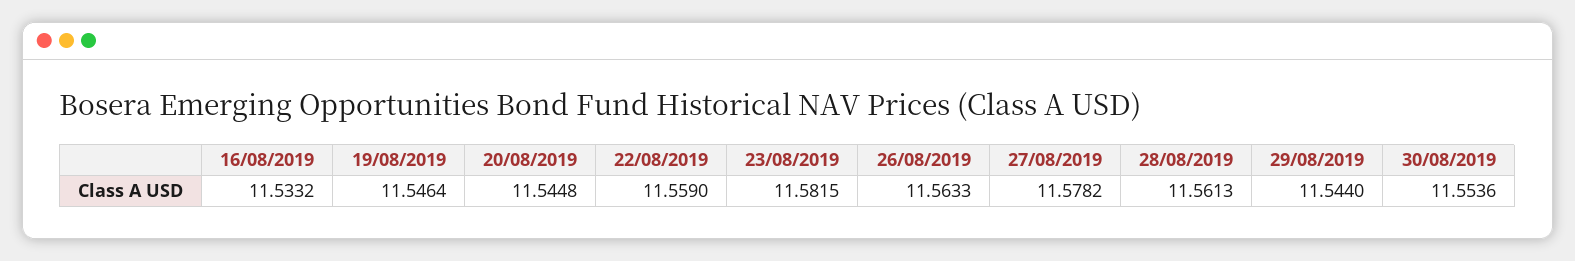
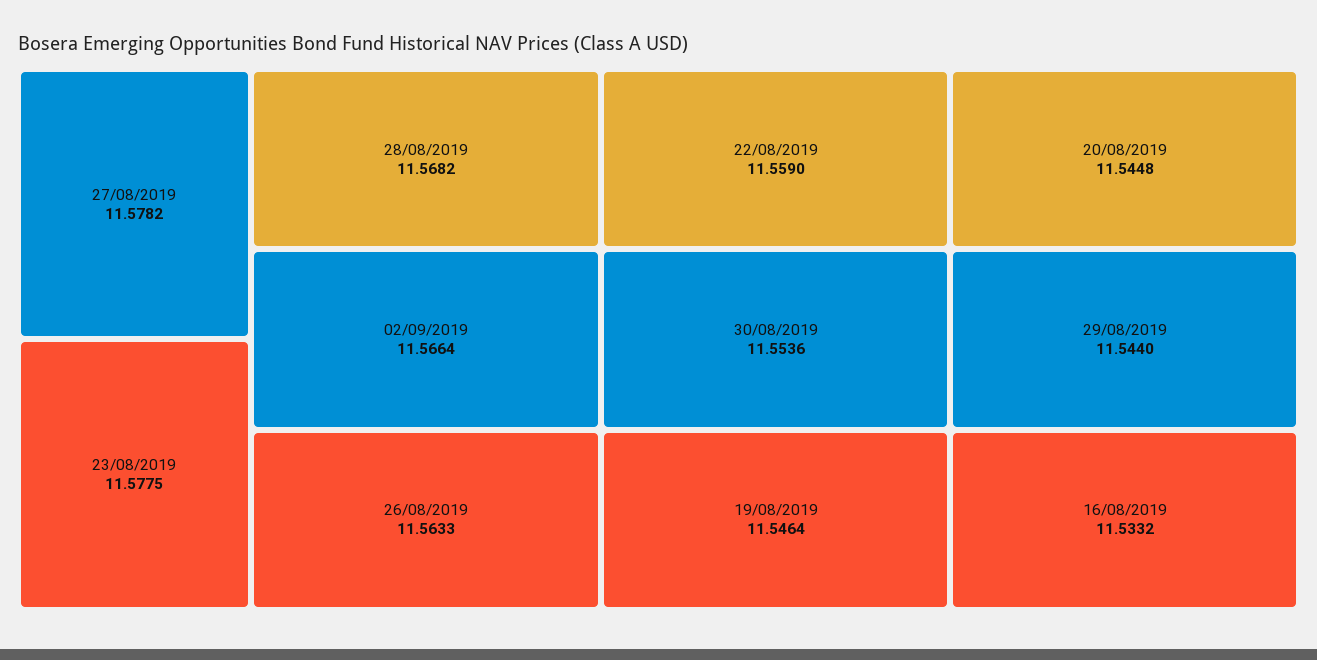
23/08/2019: 11.5815 -> 11.5775
28/08/2019: 11.5613 -> 11.5682
02/09/2019: none -> 11.5664

